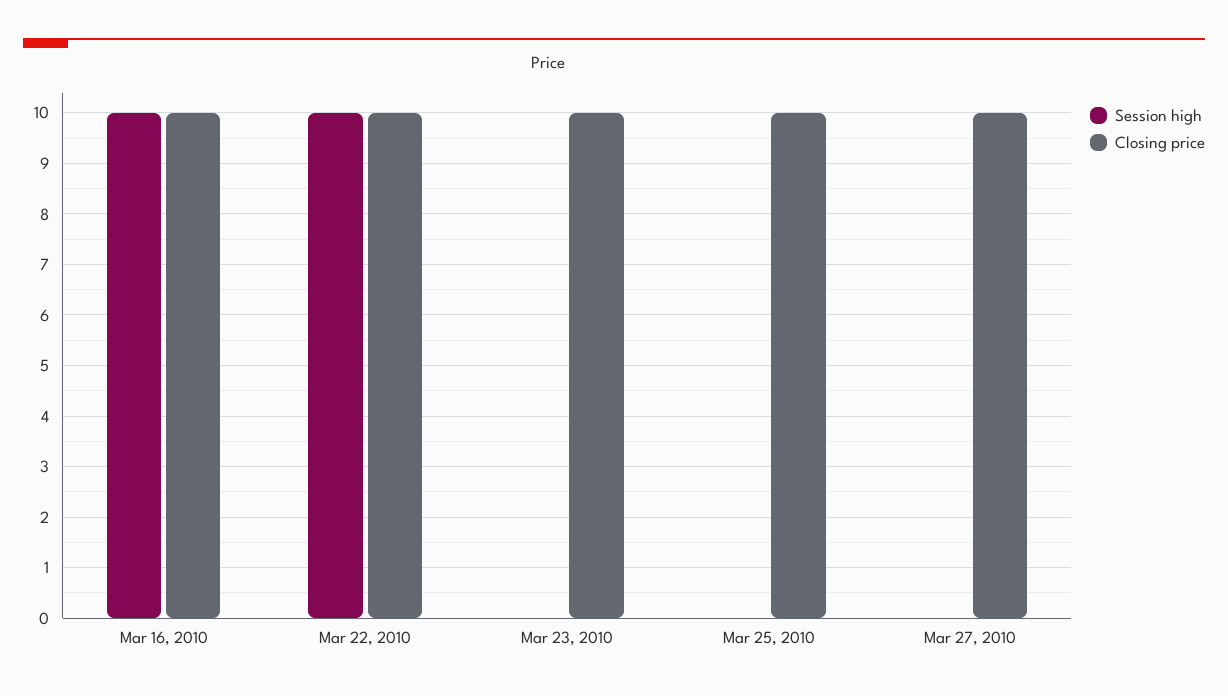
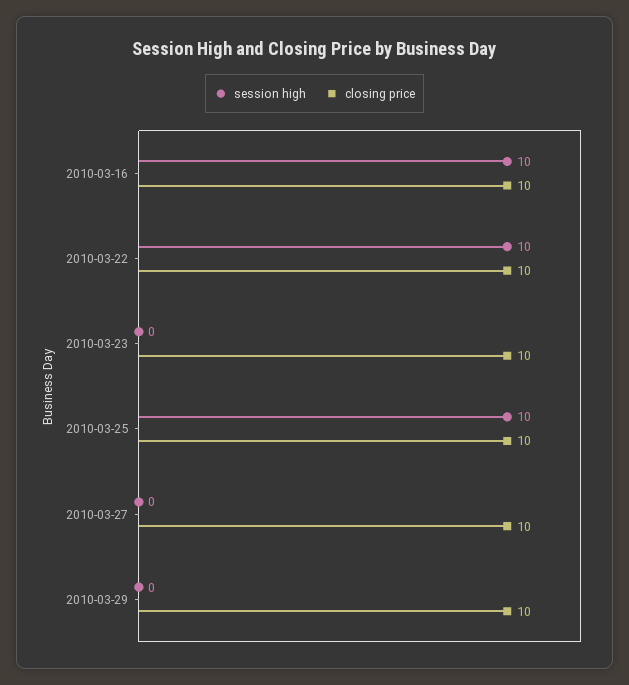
Session high, Mar 25, 2010: 0 -> 10
Session high, 2010-03-29: none -> 0
Closing price, 2010-03-29: none -> 10

